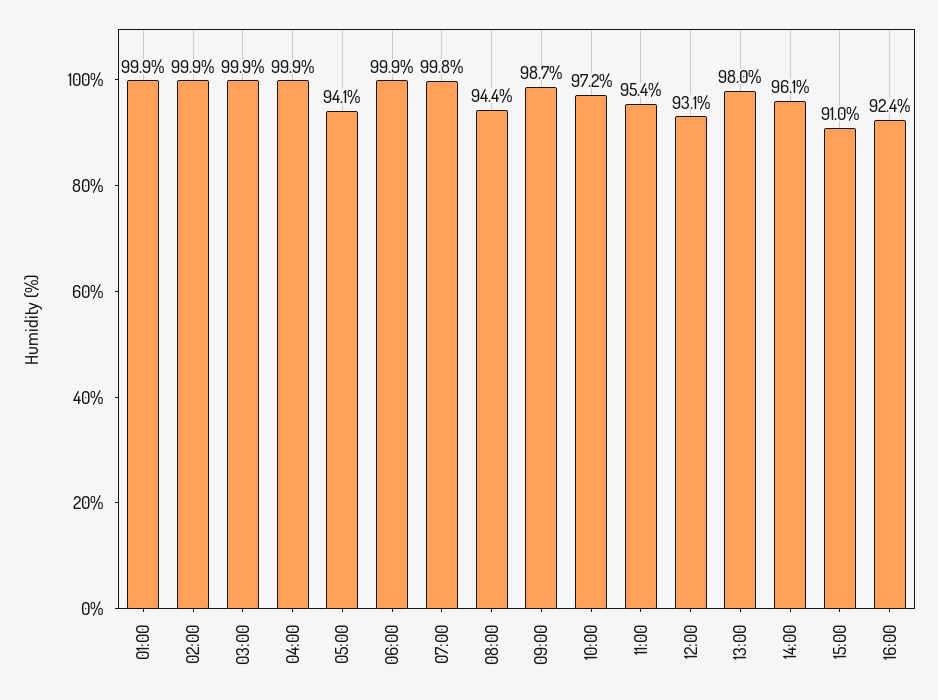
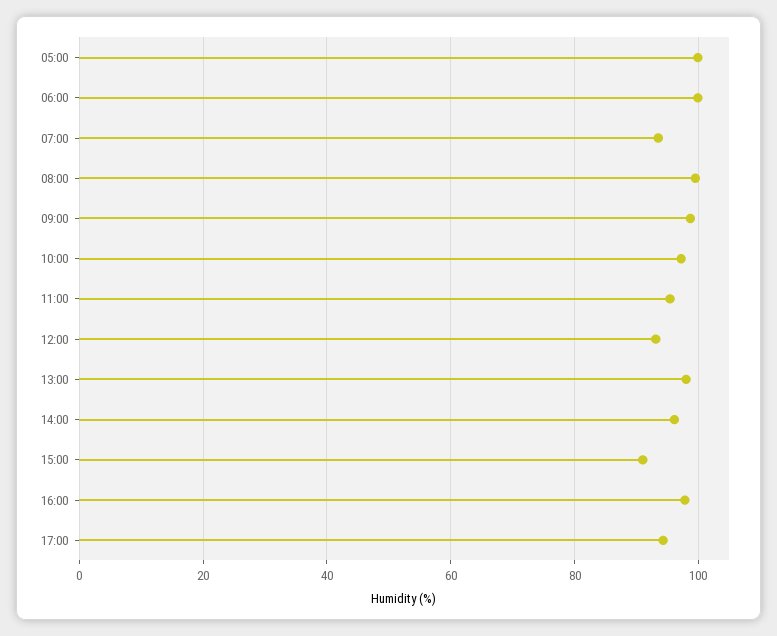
01:00: 99.9 -> none
02:00: 99.9 -> none
03:00: 99.9 -> none
04:00: 99.9 -> none
05:00: 94.1 -> 100
07:00: 99.8 -> 94
08:00: 94.4 -> 100
16:00: 92.4 -> 98
17:00: none -> 94

